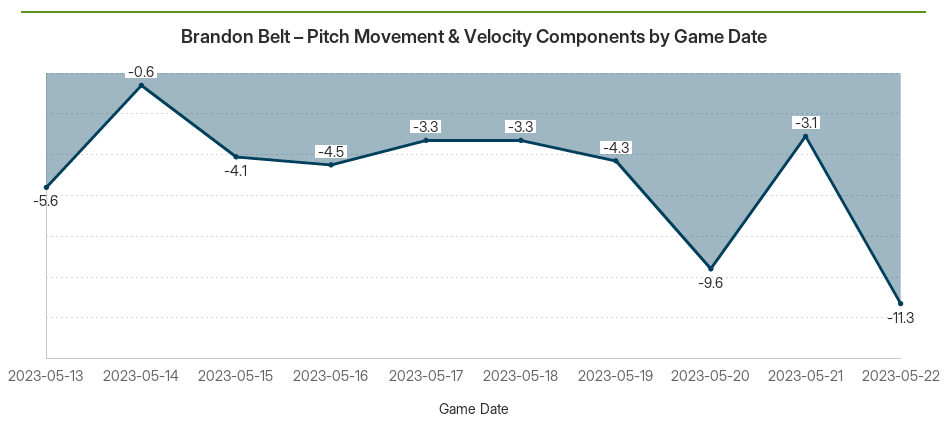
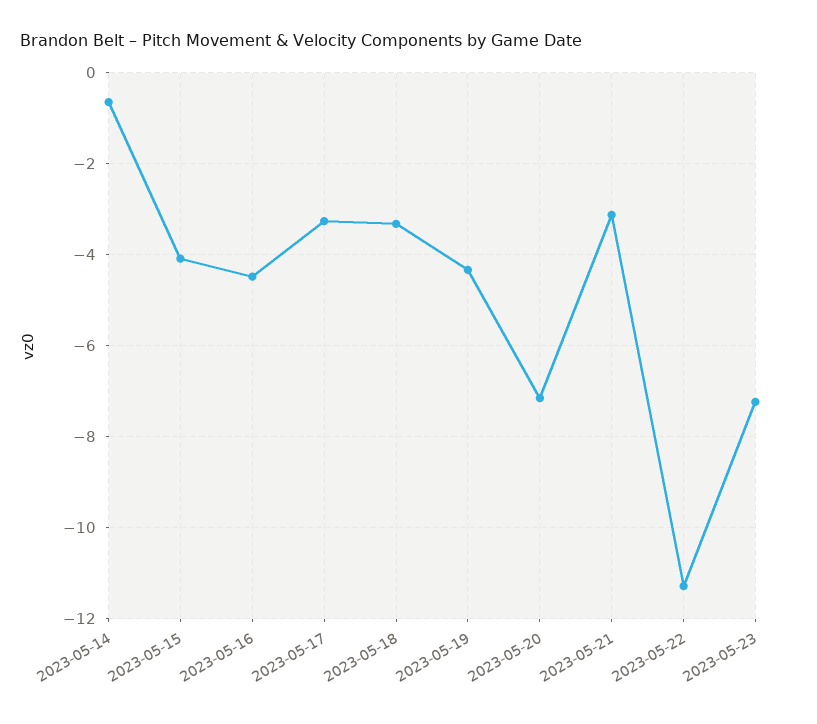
2023-05-13: -5.6 -> none
2023-05-20: -9.6 -> -7.2
2023-05-23: none -> -7.2

